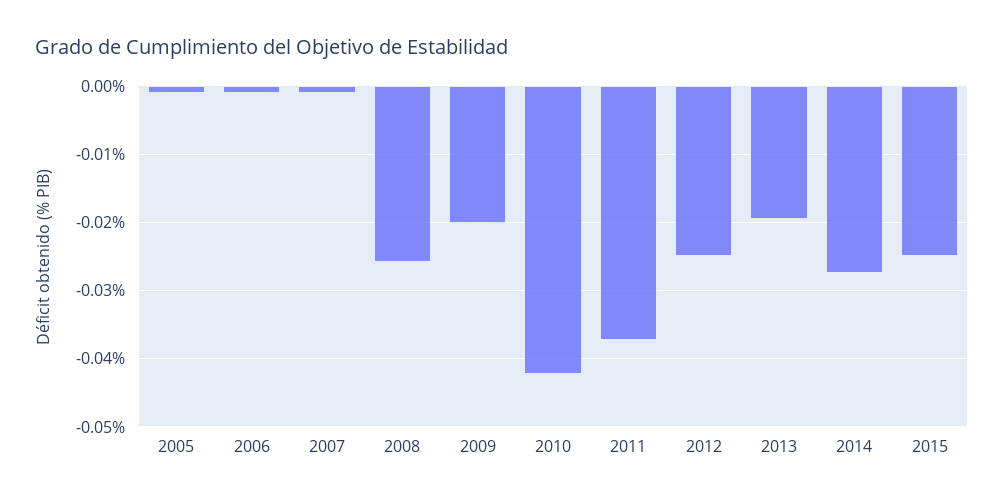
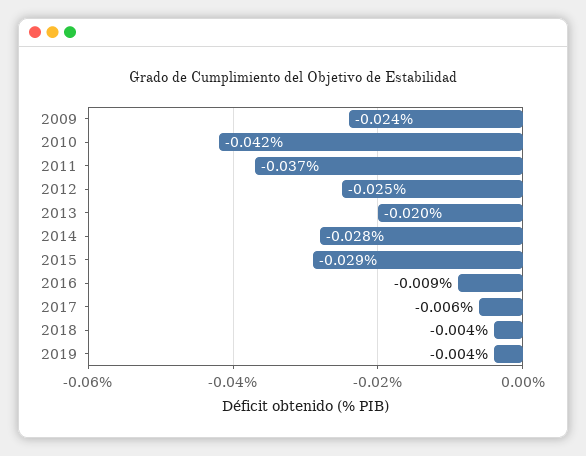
2005: -0.001 -> none
2006: -0.001 -> none
2007: -0.001 -> none
2008: -0.026 -> none
2009: -0.02 -> -0.024
2015: -0.025 -> -0.029
2016: none -> -0.009
2017: none -> -0.006
2018: none -> -0.004
2019: none -> -0.004

